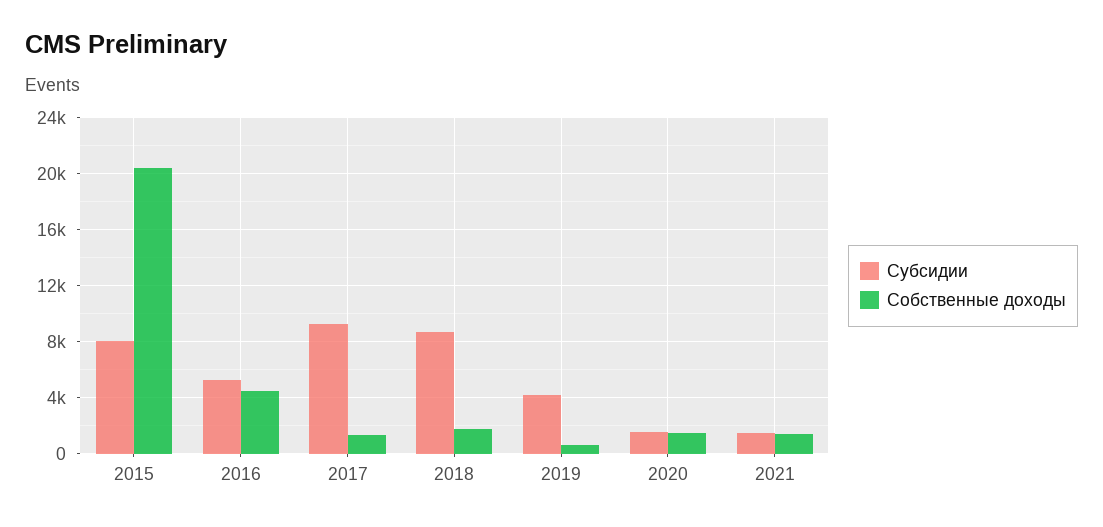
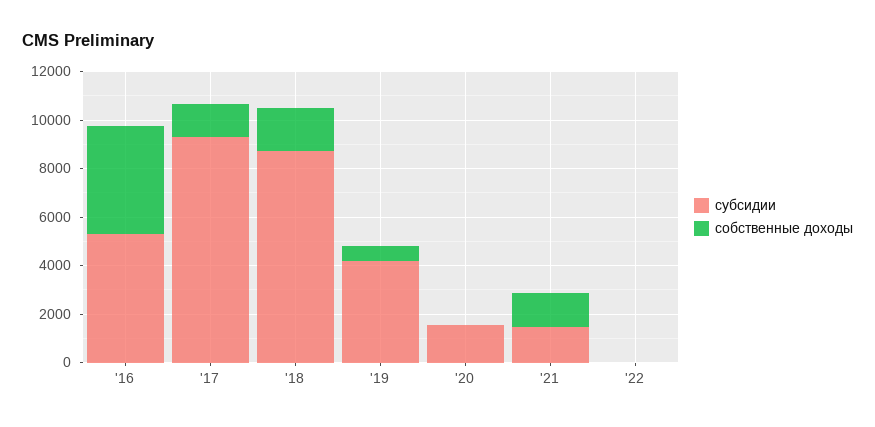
Субсидии, 2015: 8000 -> none
Собственные доходы, 2015: 20500 -> none
Собственные доходы, 2020: 1500 -> 0
Субсидии, '22: none -> 0
Собственные доходы, '22: none -> 0

